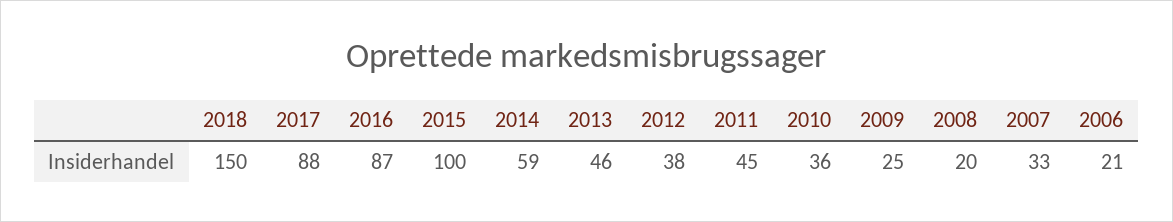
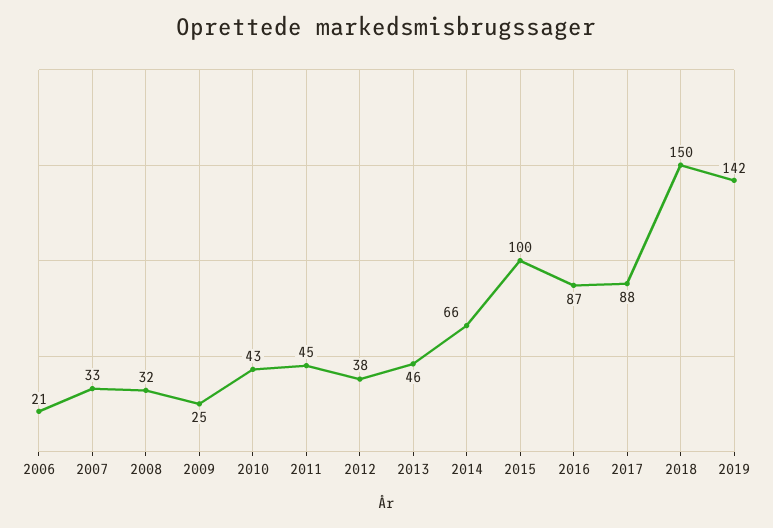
2014: 59 -> 66
2010: 36 -> 43
2008: 20 -> 32
2019: none -> 142

